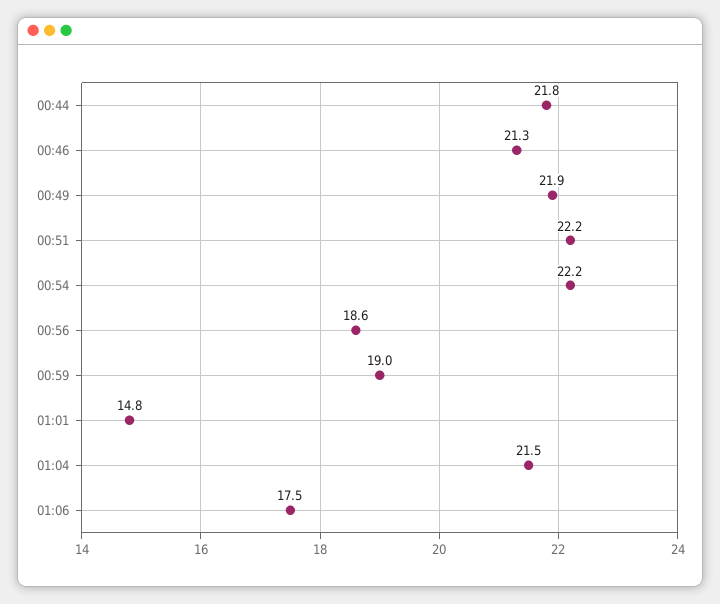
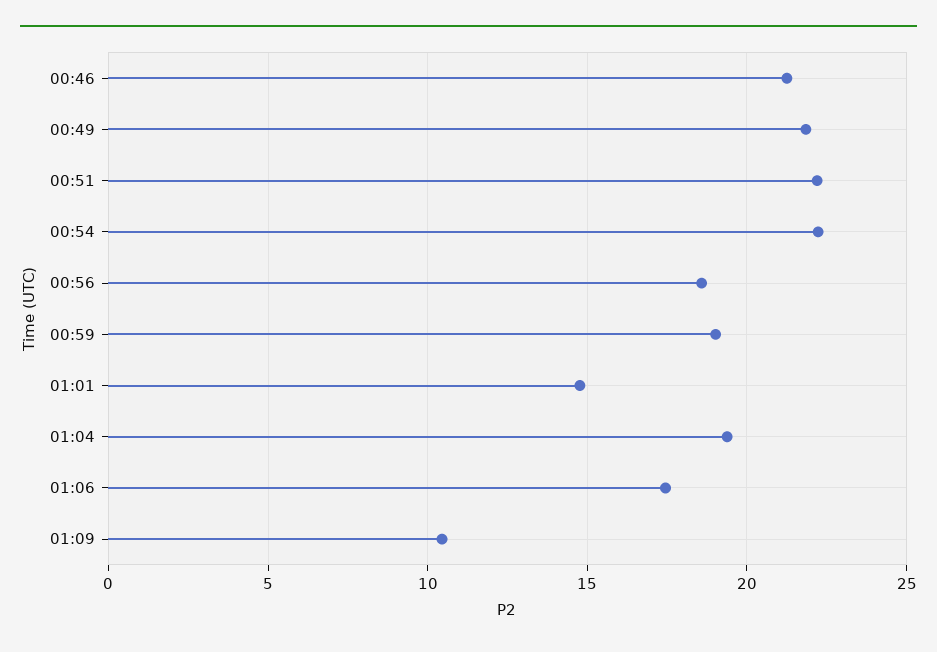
00:44: 21.8 -> none
01:04: 21.5 -> 19.5
01:09: none -> 10.5

